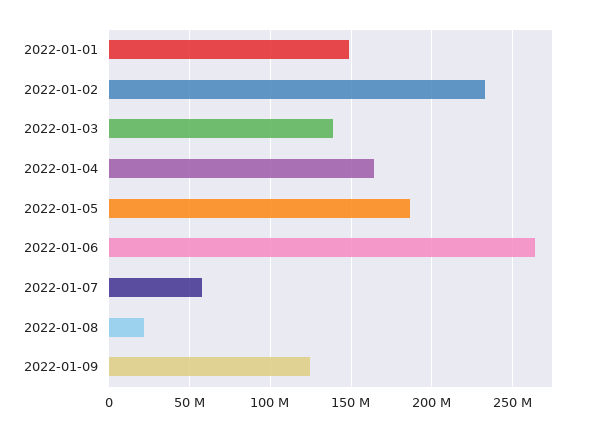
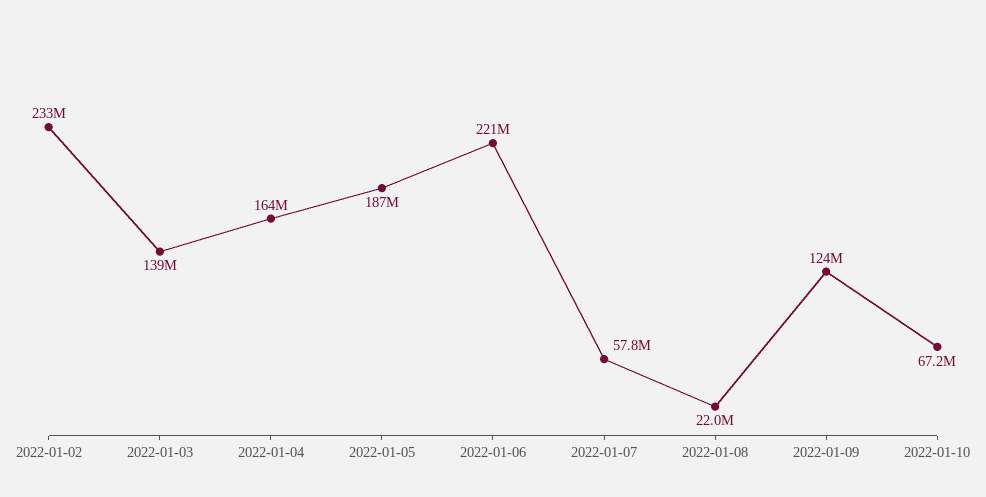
2022-01-01: 150000000 -> none
2022-01-06: 265000000 -> 221000000
2022-01-10: none -> 67200000

